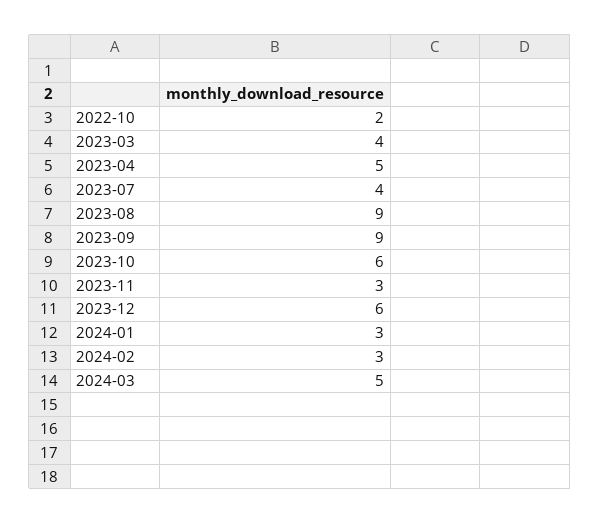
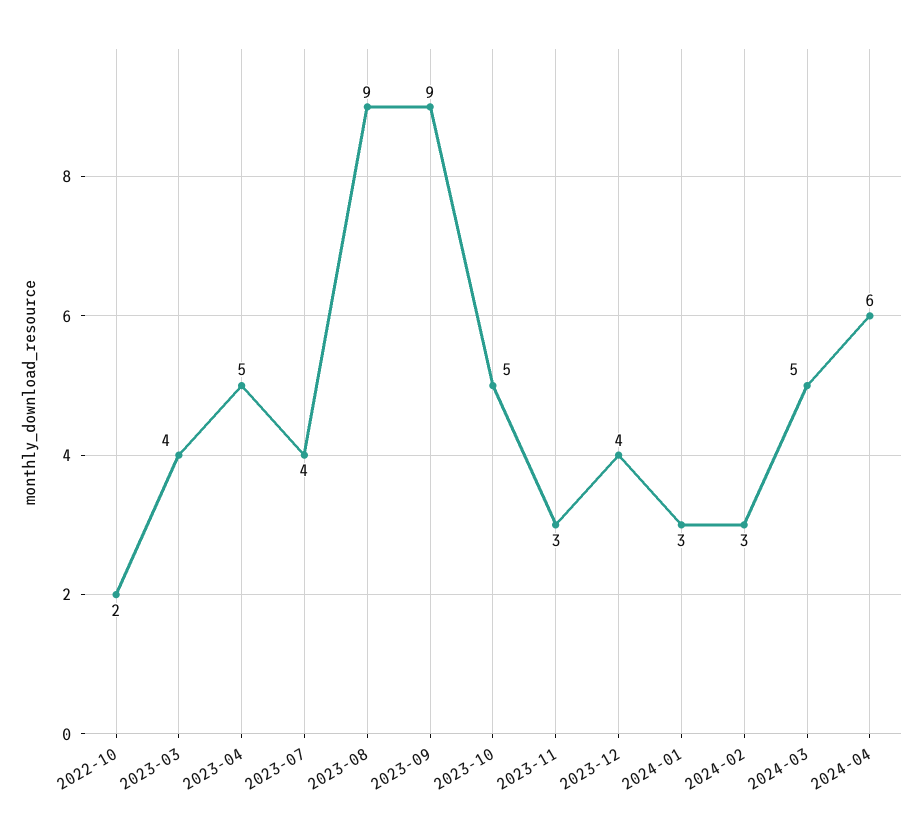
2023-10: 6 -> 5
2023-12: 6 -> 4
2024-04: none -> 6

